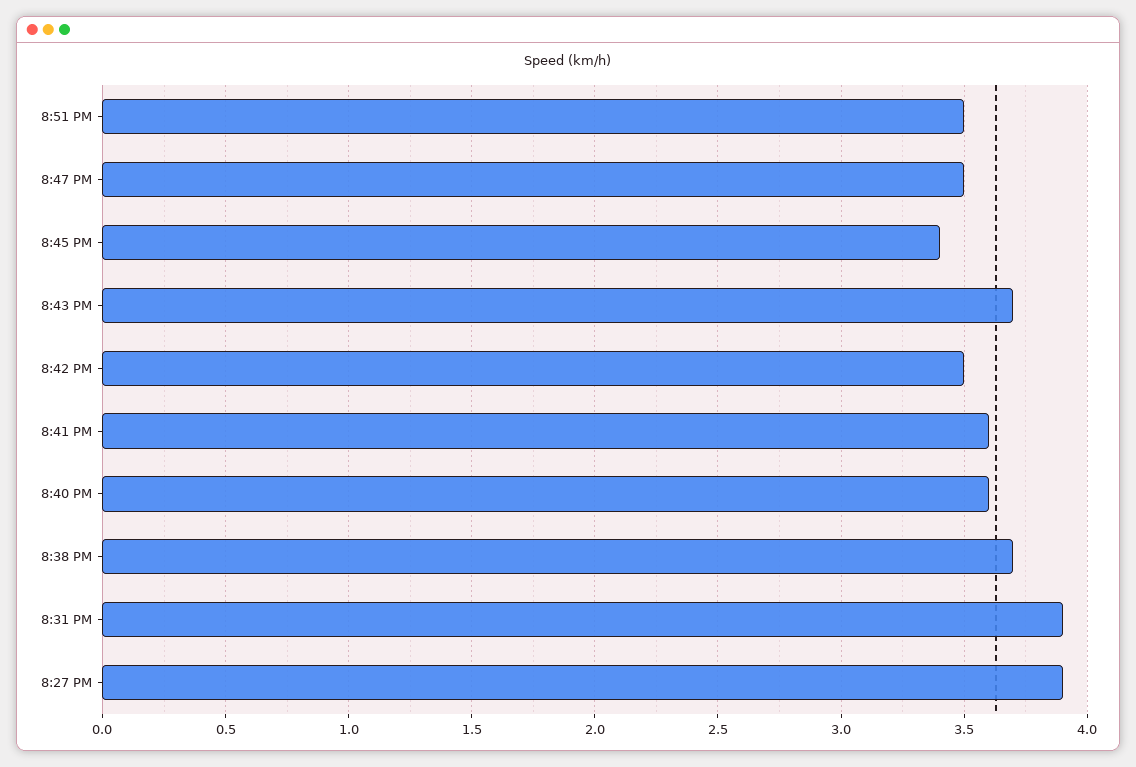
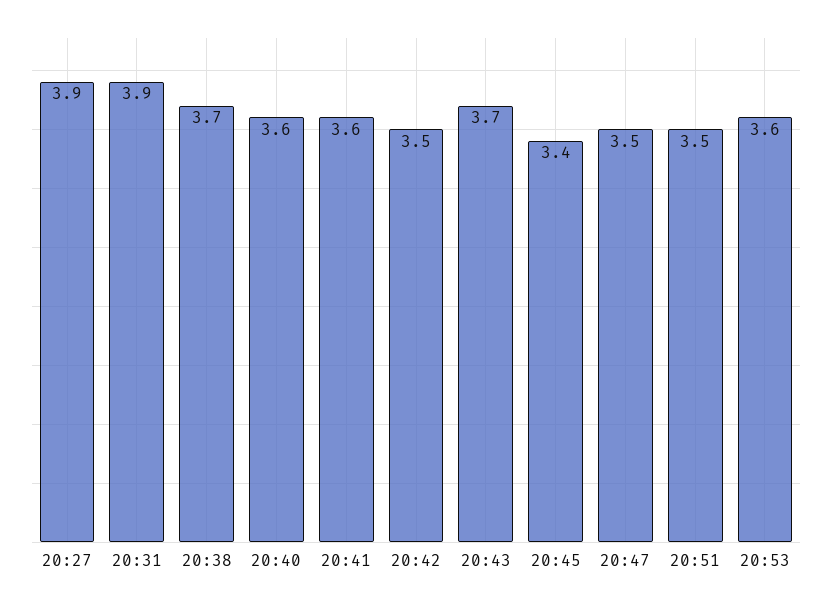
20:53: none -> 3.6

